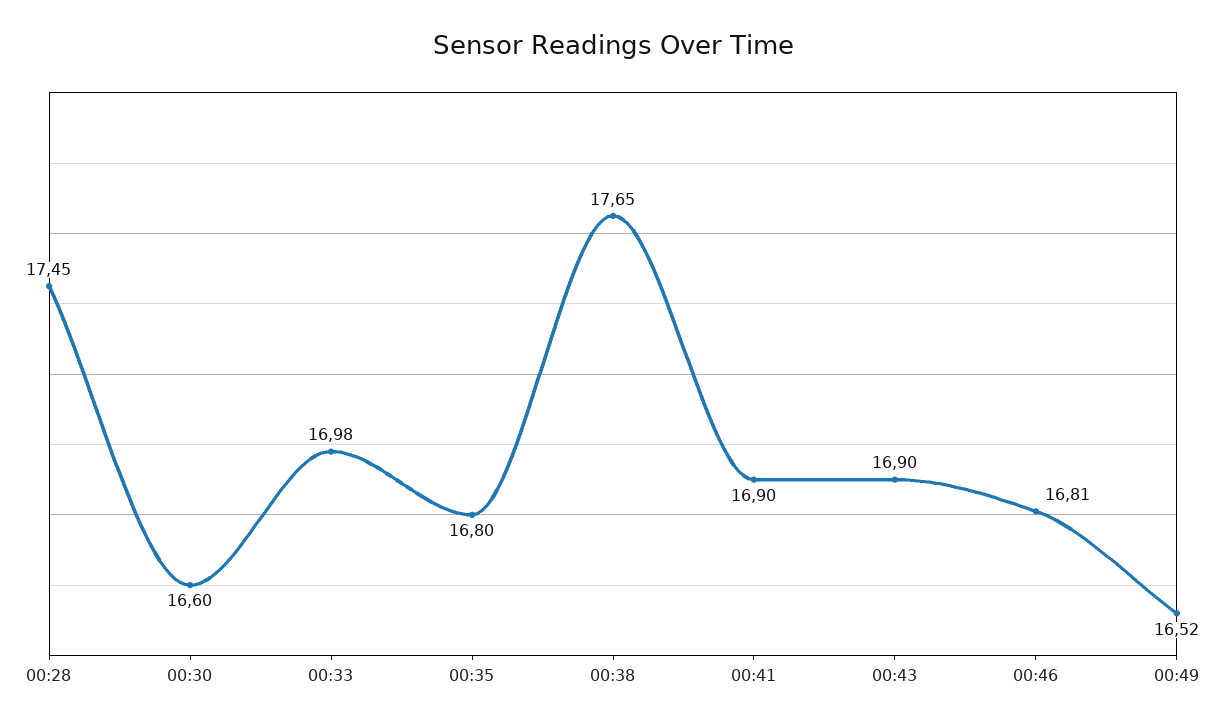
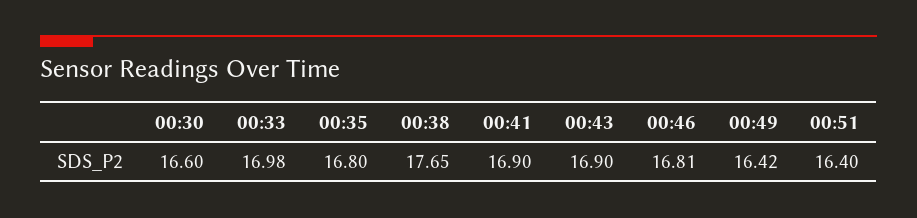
00:28: 17.45 -> none
00:49: 16.52 -> 16.42
00:51: none -> 16.4

